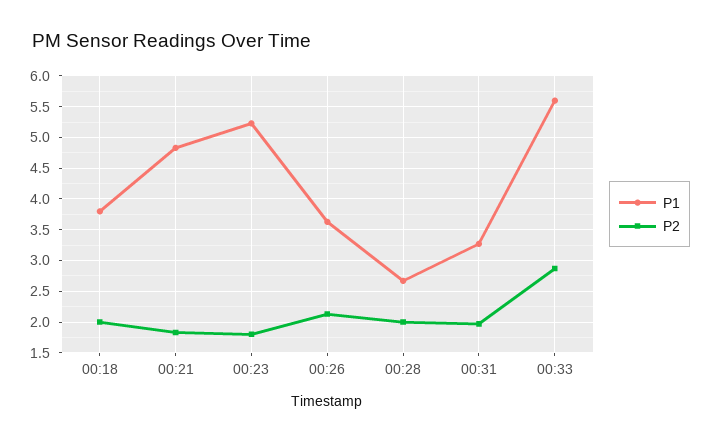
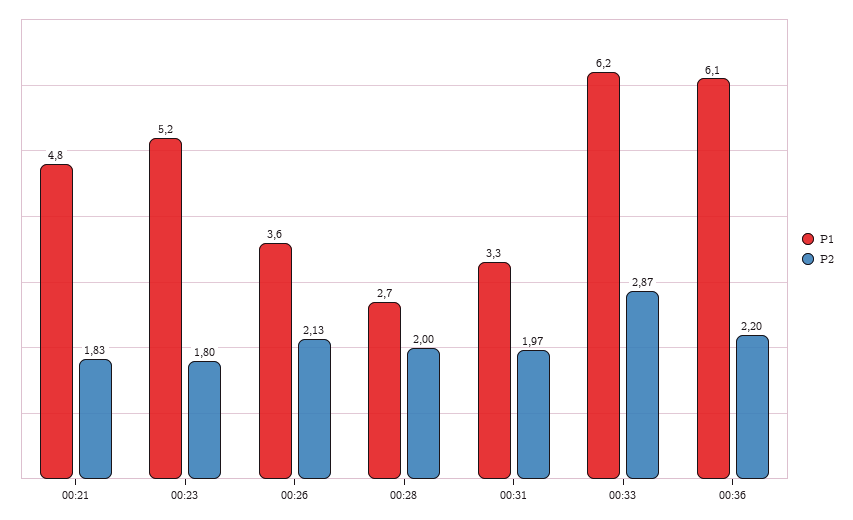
P1, 00:18: 3.8 -> none
P2, 00:18: 2 -> none
P1, 00:33: 5.6 -> 6.2
P1, 00:36: none -> 6.1
P2, 00:36: none -> 2.2

